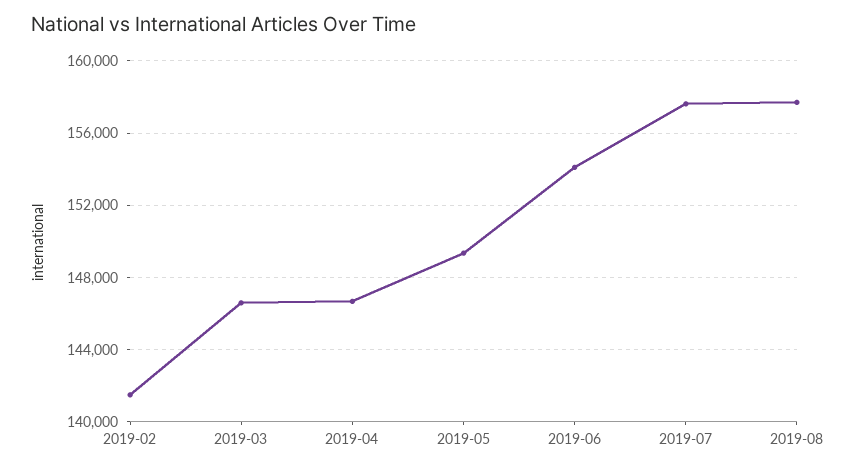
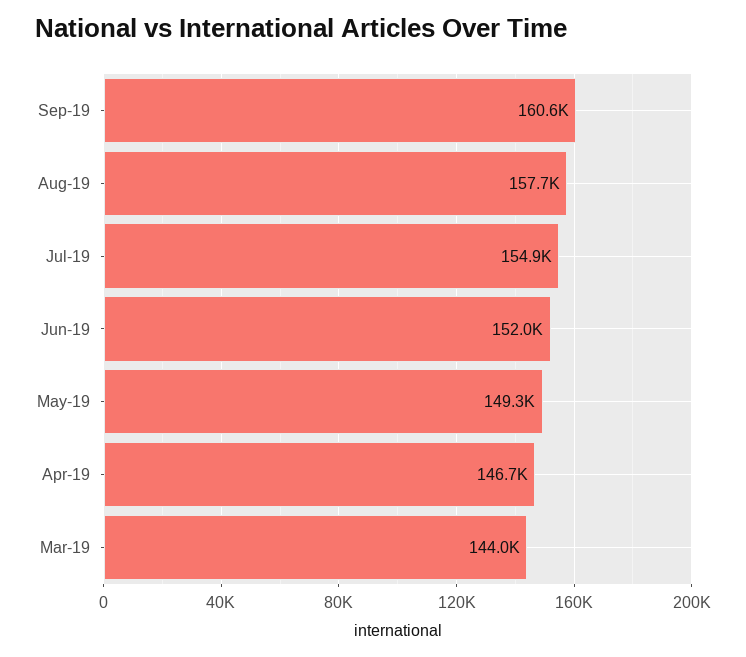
2019-02: 141500 -> none
2019-03: 146500 -> 144000
2019-06: 154000 -> 152000
2019-07: 157500 -> 154900
Sep-19: none -> 160600

